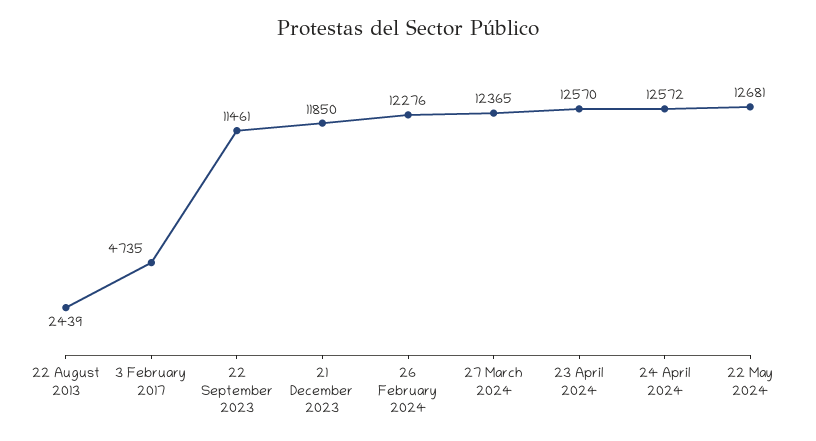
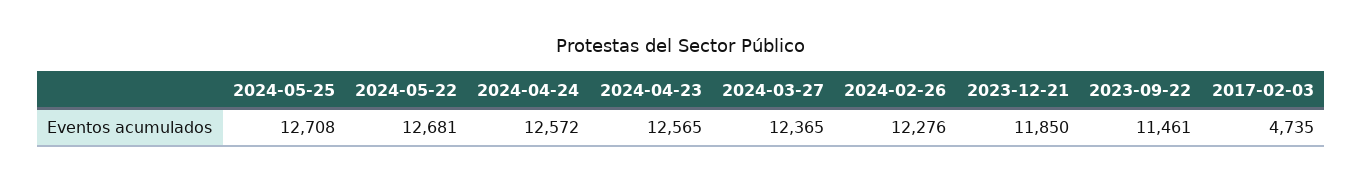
22 August 2013: 2439 -> none
23 April 2024: 12570 -> 12565
2024-05-25: none -> 12708

